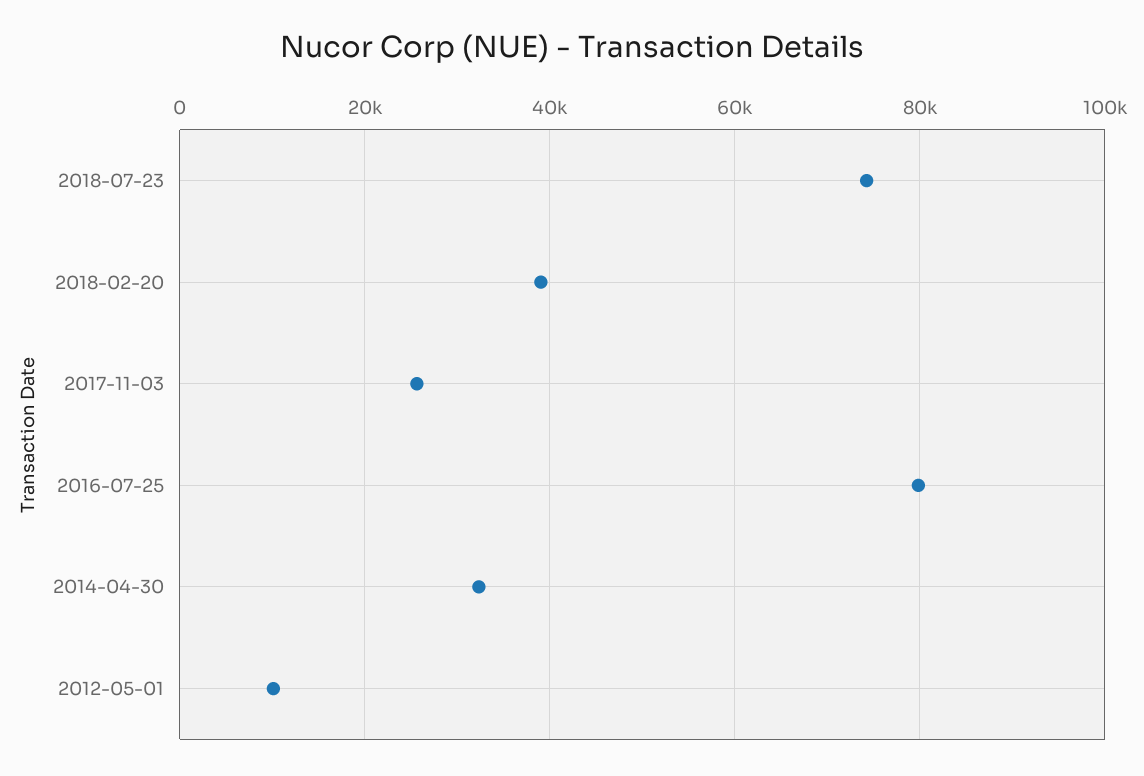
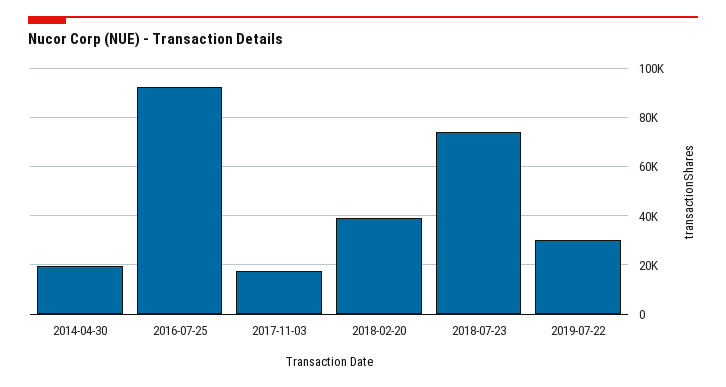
2017-11-03: 26000 -> 17500
2016-07-25: 80000 -> 92500
2014-04-30: 32000 -> 20000
2012-05-01: 10000 -> none
2019-07-22: none -> 30000

